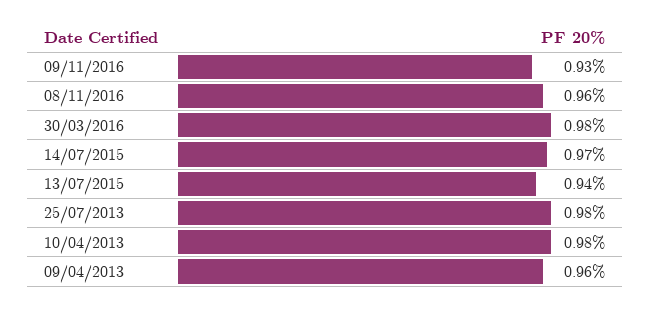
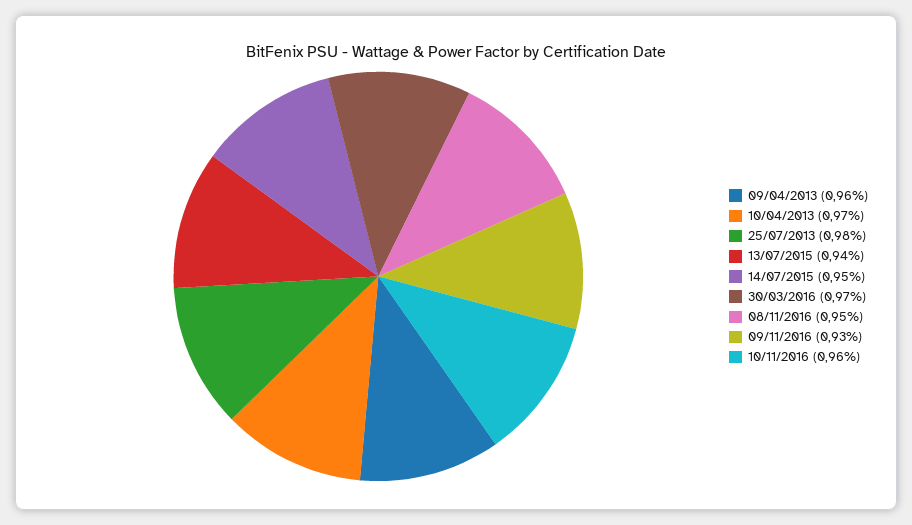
08/11/2016: 0.96 -> 0.95
30/03/2016: 0.98 -> 0.97
14/07/2015: 0.97 -> 0.95
10/04/2013: 0.98 -> 0.97
10/11/2016: none -> 0.96

